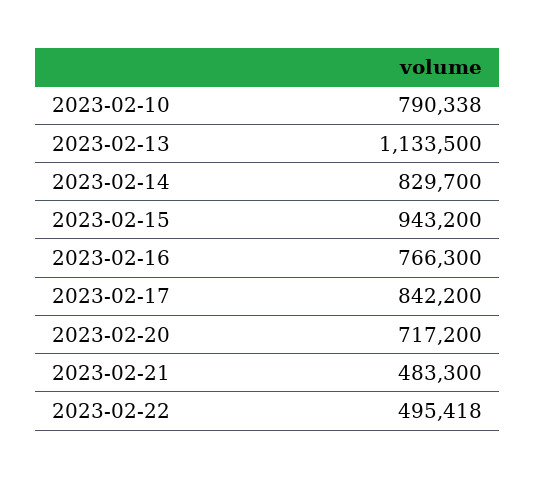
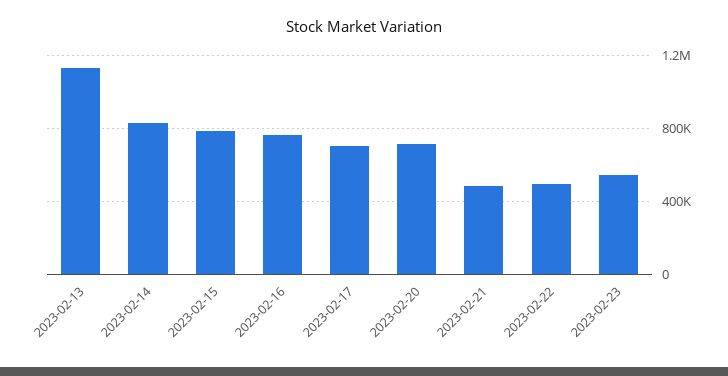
2023-02-10: 790338 -> none
2023-02-15: 943200 -> 800000
2023-02-17: 842200 -> 700000
2023-02-23: none -> 550000

